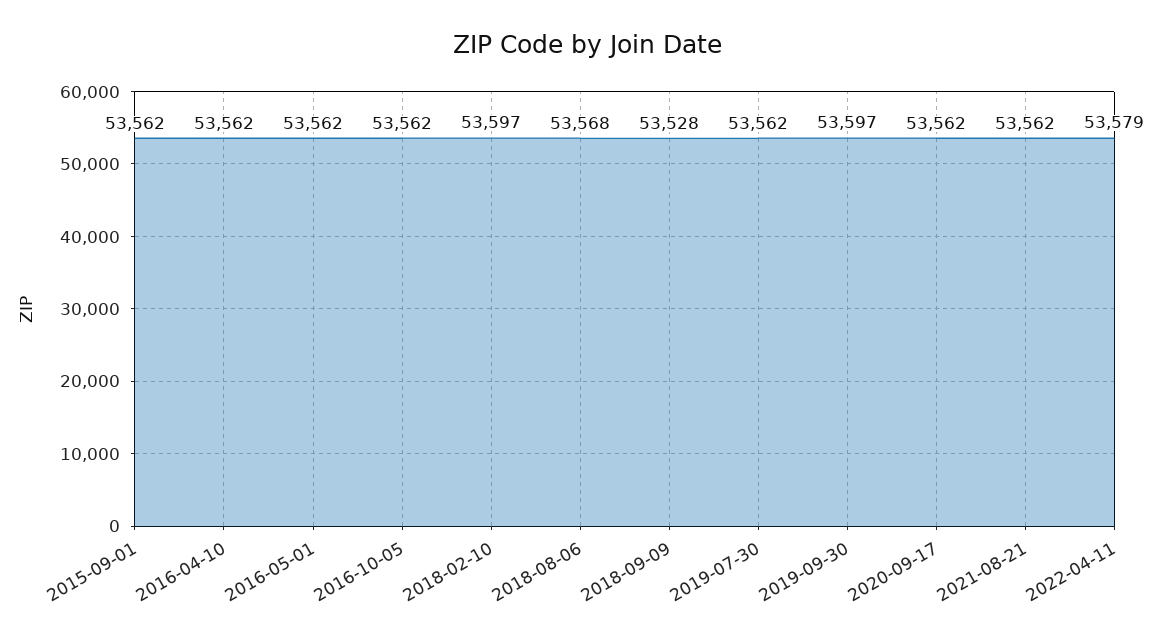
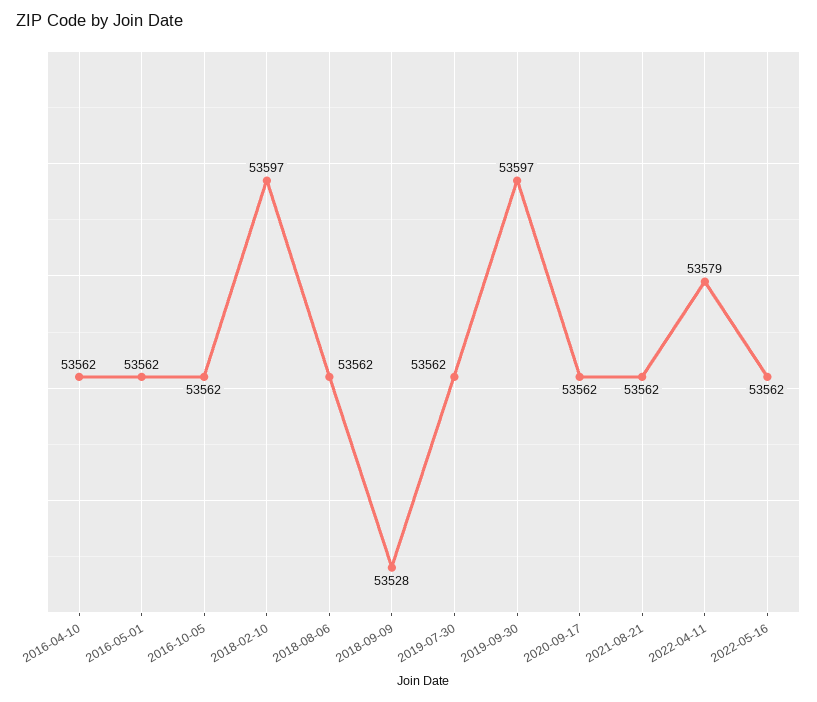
2015-09-01: 53562 -> none
2018-08-06: 53568 -> 53562
2022-05-16: none -> 53562

